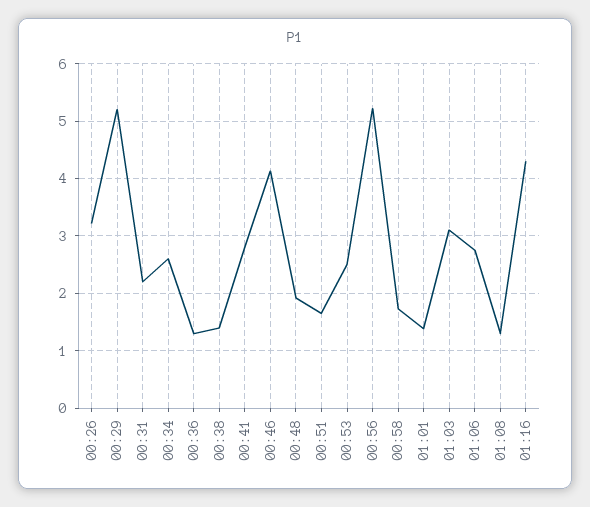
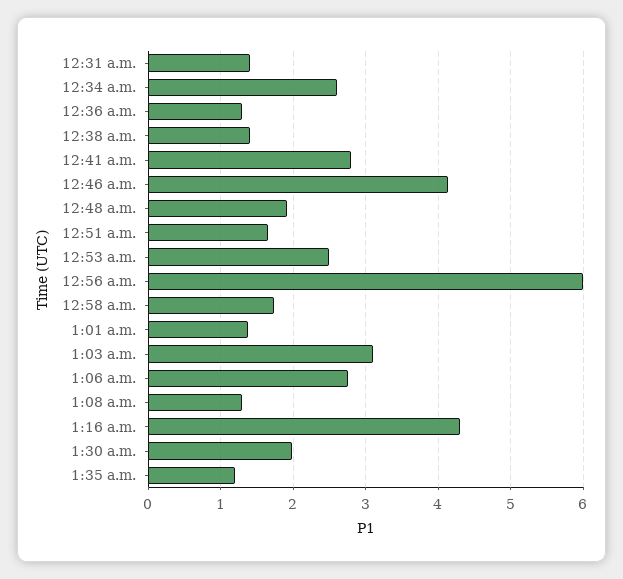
00:26: 3.2 -> none
00:29: 5.2 -> none
00:31: 2.2 -> 1.4
00:56: 5.2 -> 6
1:30 a.m.: none -> 2
1:35 a.m.: none -> 1.2

